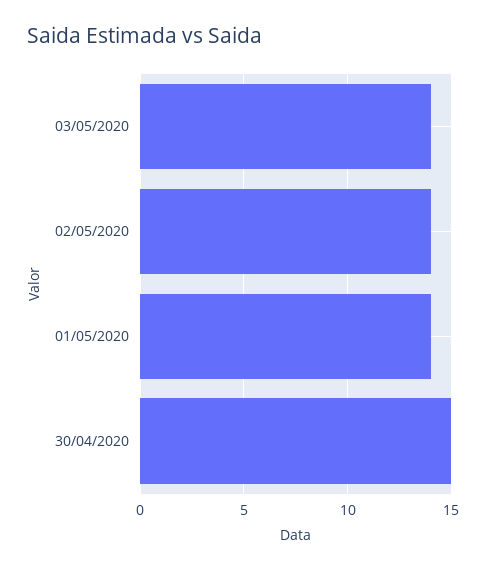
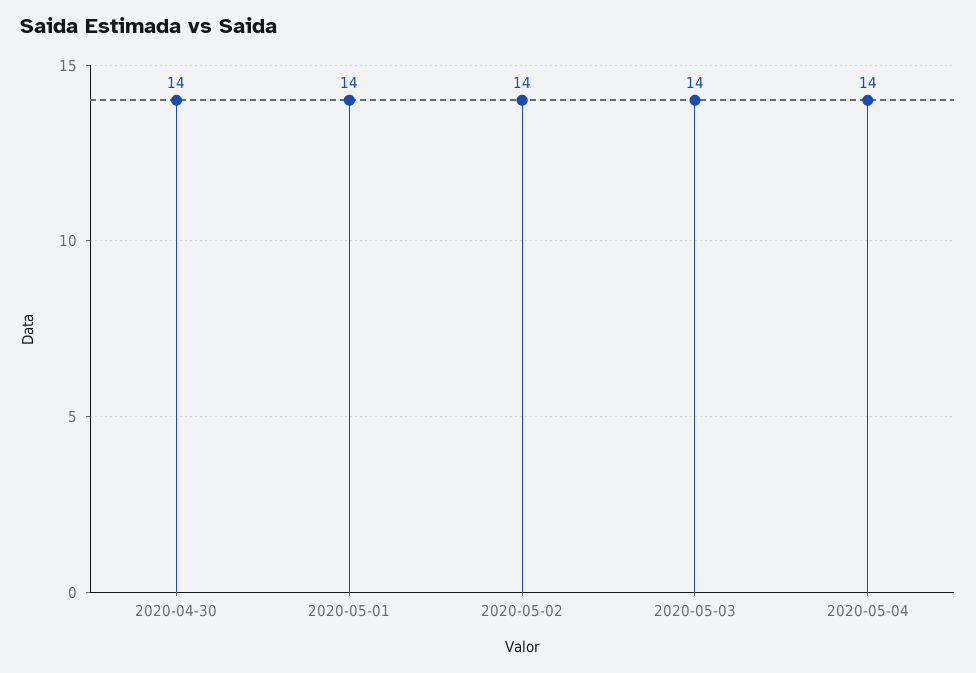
30/04/2020: 15 -> 14
2020-05-04: none -> 14

